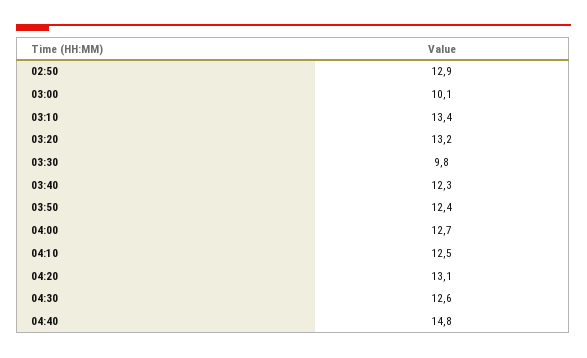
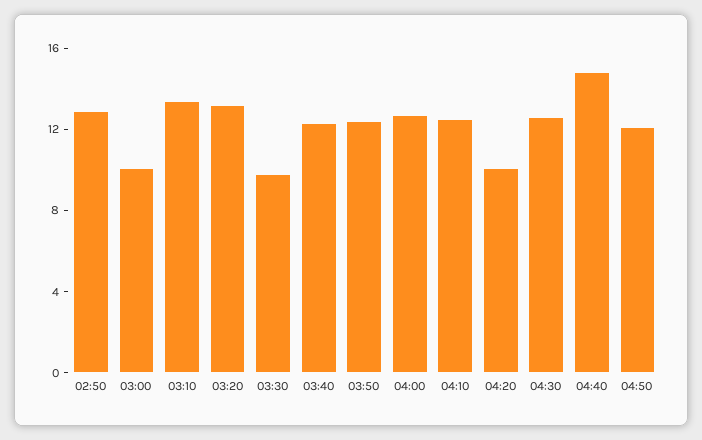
04:20: 13.1 -> 10
04:50: none -> 12

